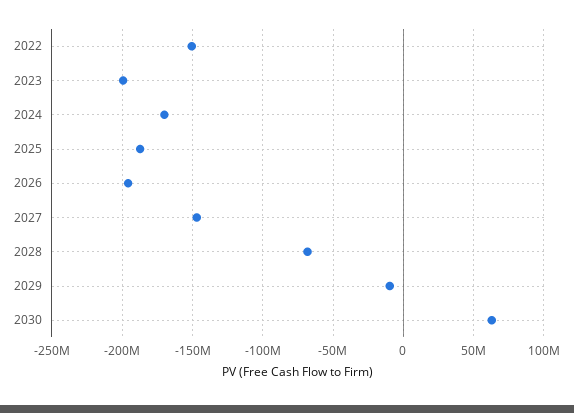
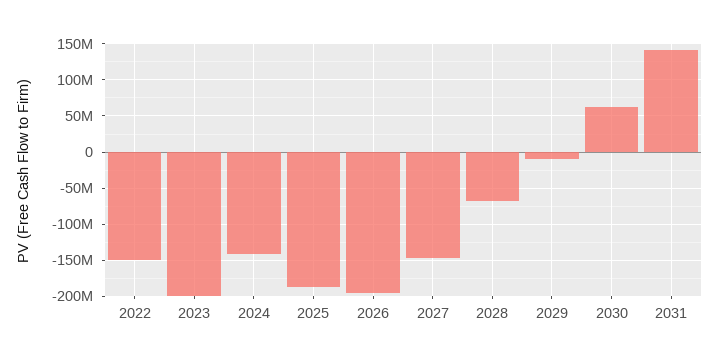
2024: -170000000 -> -140000000
2031: none -> 140000000

